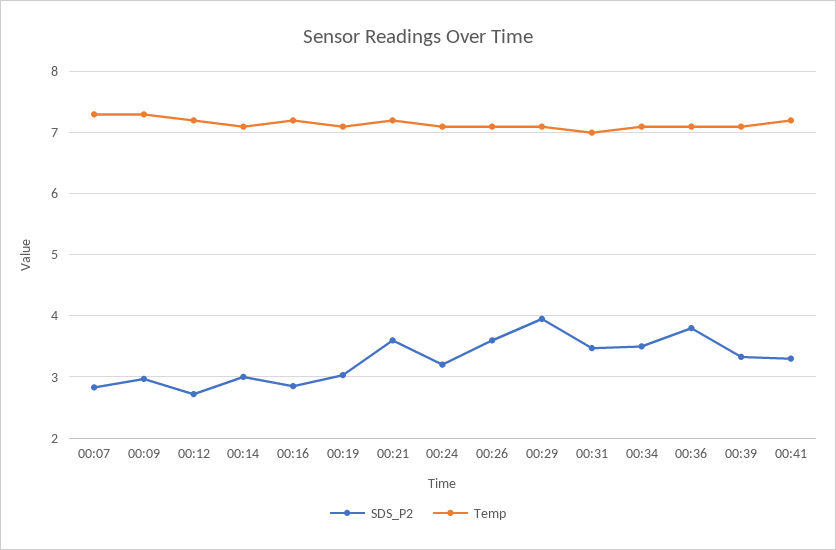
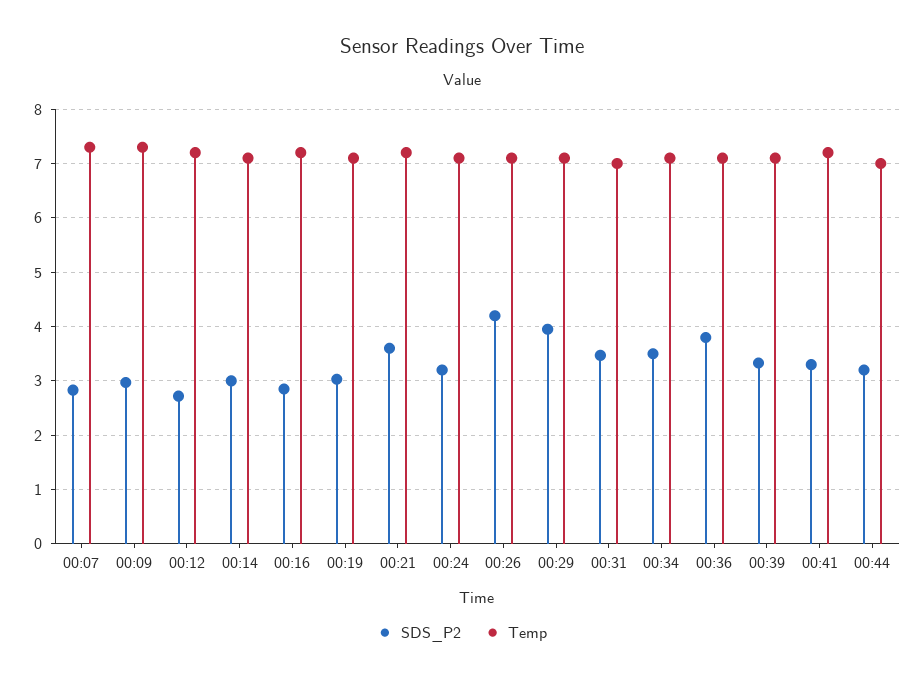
SDS_P2, 00:26: 3.6 -> 4.2
SDS_P2, 00:44: none -> 3.2
Temp, 00:44: none -> 7

